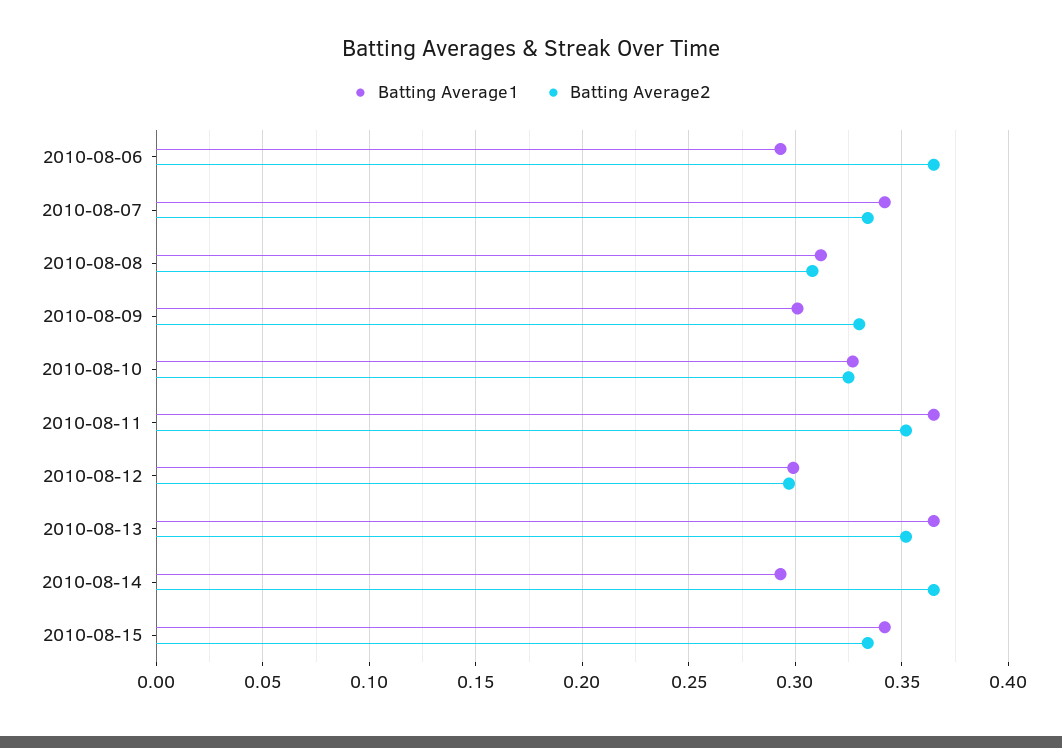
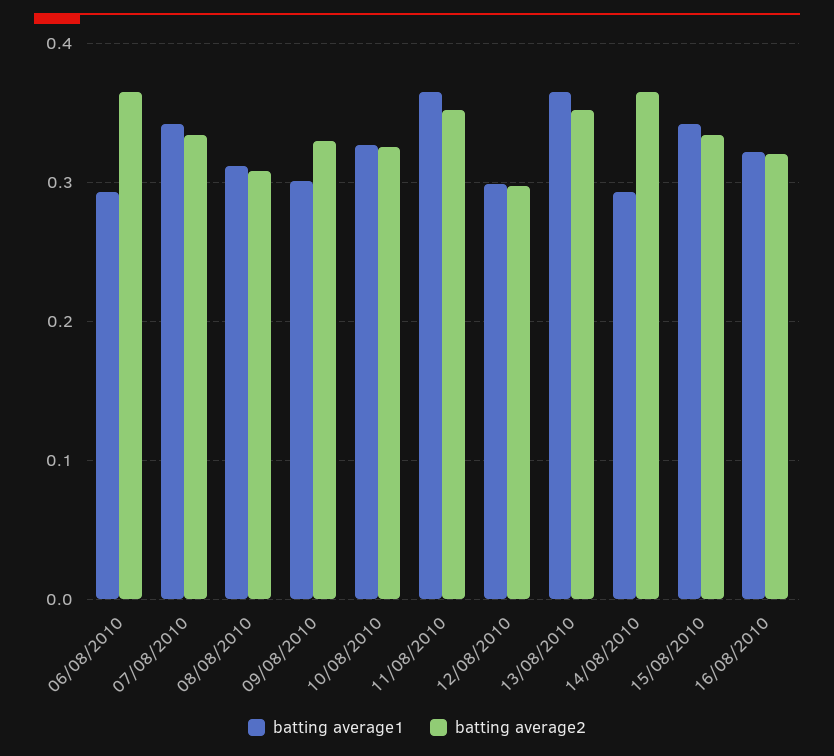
Batting Average1, 16/08/2010: none -> 0.32
Batting Average2, 16/08/2010: none -> 0.32

